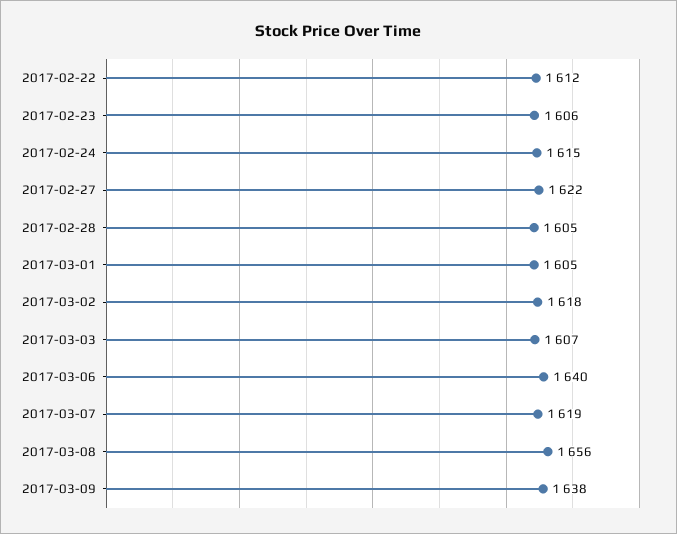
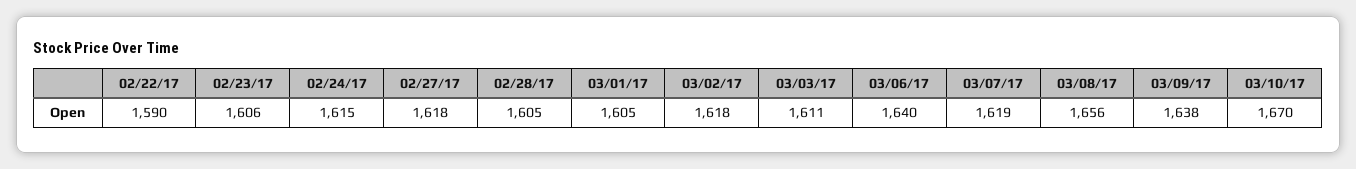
2017-02-22: 1612 -> 1590
2017-02-27: 1622 -> 1618
2017-03-03: 1607 -> 1611
03/10/17: none -> 1670

